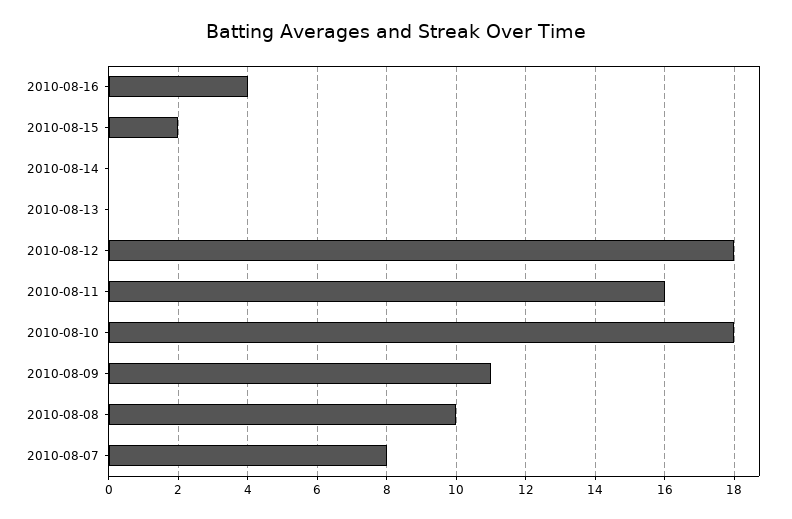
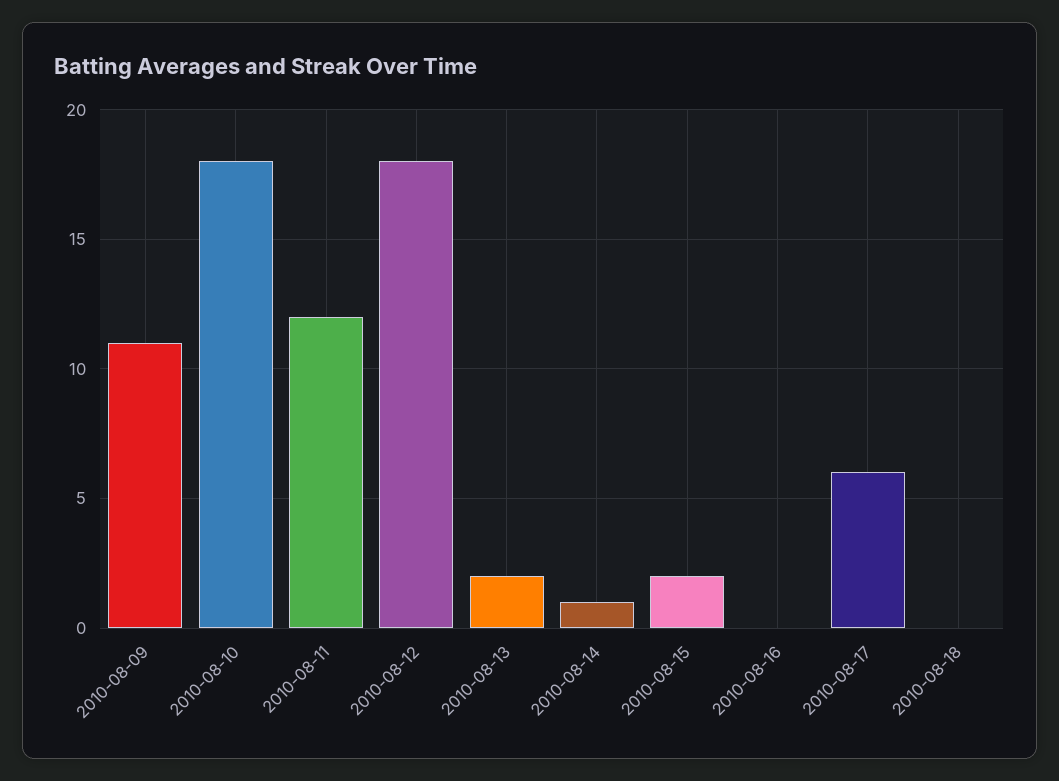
2010-08-16: 4 -> 0
2010-08-14: 0 -> 1
2010-08-13: 0 -> 2
2010-08-11: 16 -> 12
2010-08-08: 10 -> none
2010-08-07: 8 -> none
2010-08-17: none -> 6
2010-08-18: none -> 0

